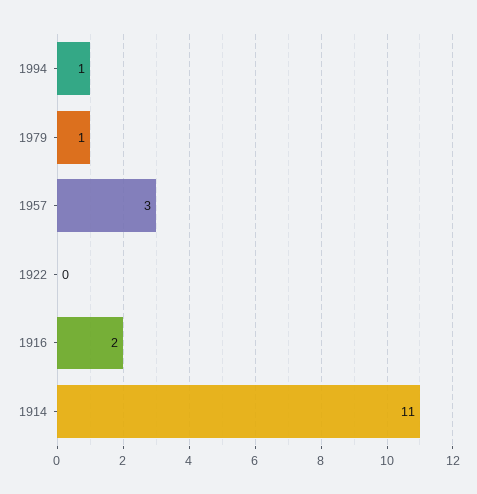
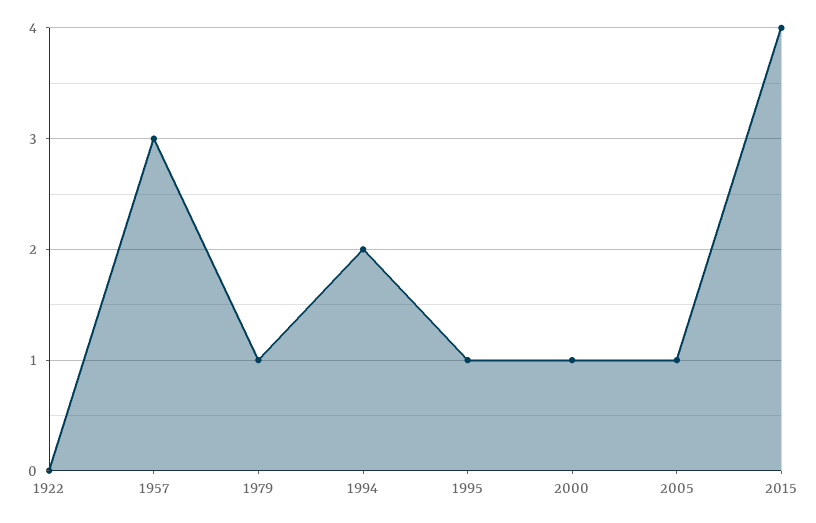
1994: 1 -> 2
1916: 2 -> none
1914: 11 -> none
1995: none -> 1
2000: none -> 1
2005: none -> 1
2015: none -> 4

